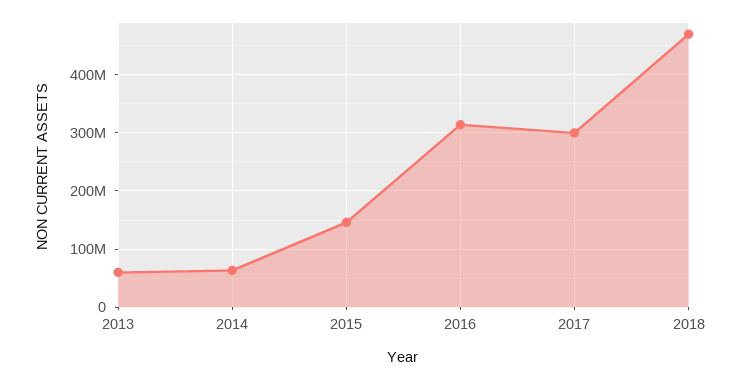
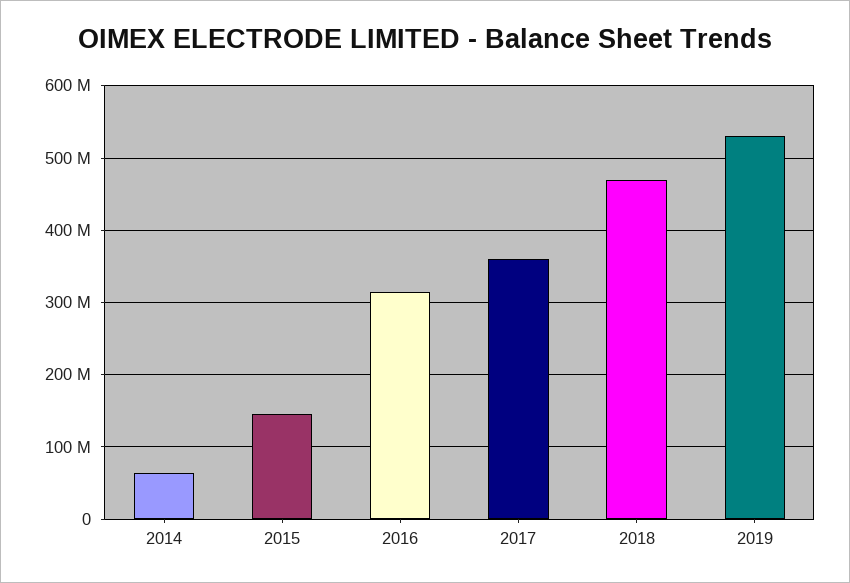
2013: 60000000 -> none
2017: 300000000 -> 360000000
2019: none -> 530000000

